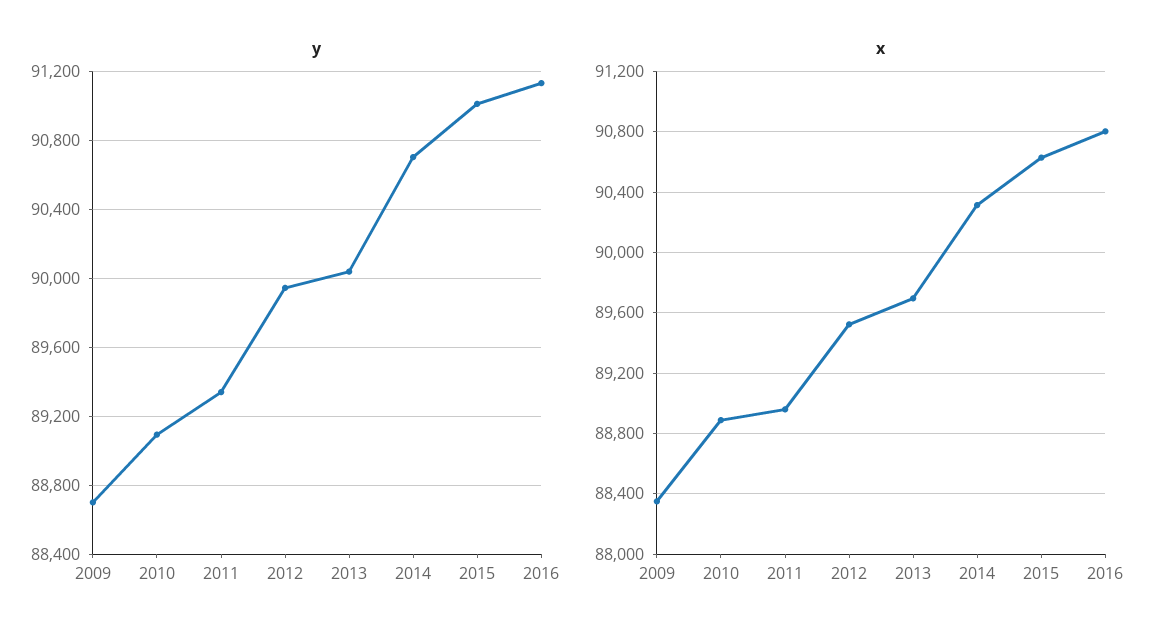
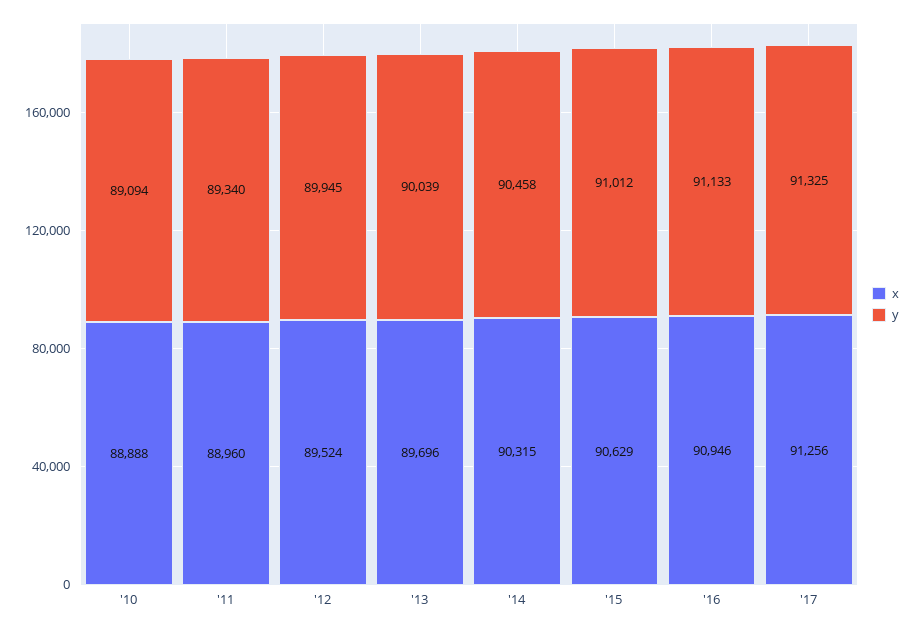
y, 2009: 88700 -> none
y, 2014: 90700 -> 90458
x, 2009: 88350 -> none
x, 2016: 90800 -> 90946
x, '17: none -> 91256
y, '17: none -> 91325

